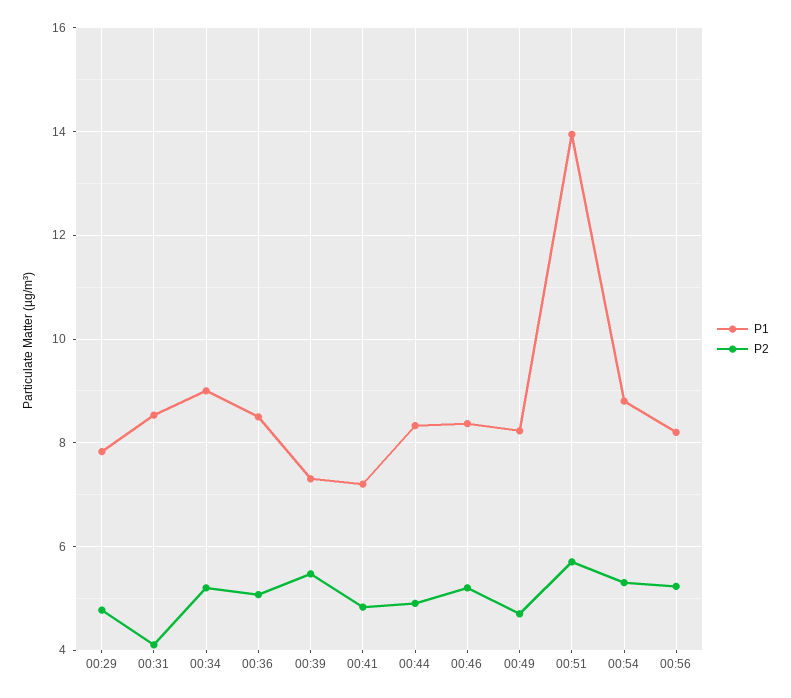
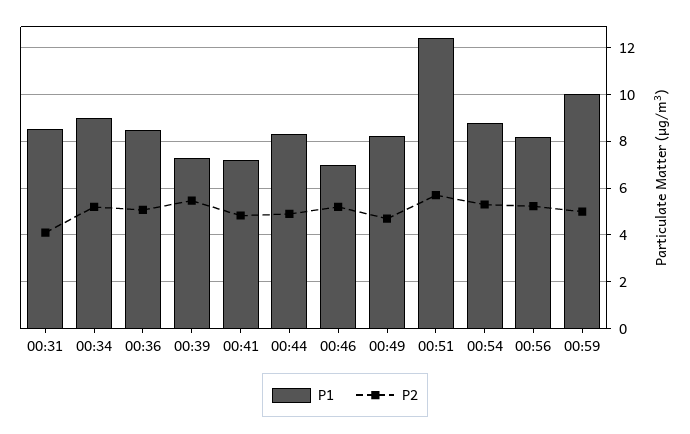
P1, 00:29: 7.8 -> none
P2, 00:29: 4.8 -> none
P1, 00:46: 8.4 -> 7
P1, 00:51: 14 -> 12.5
P1, 00:59: none -> 10
P2, 00:59: none -> 5

